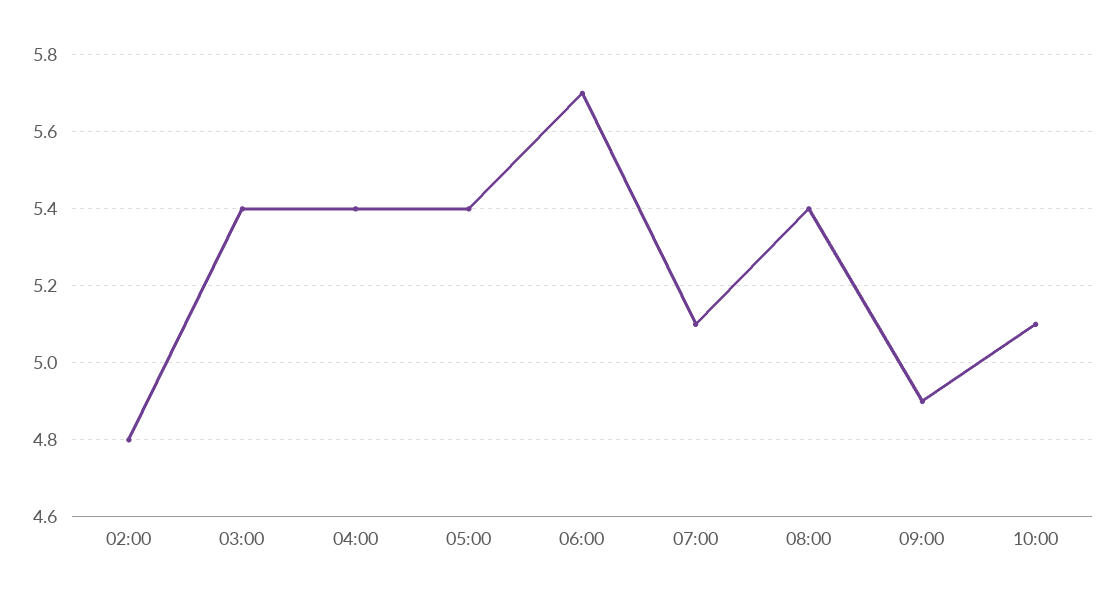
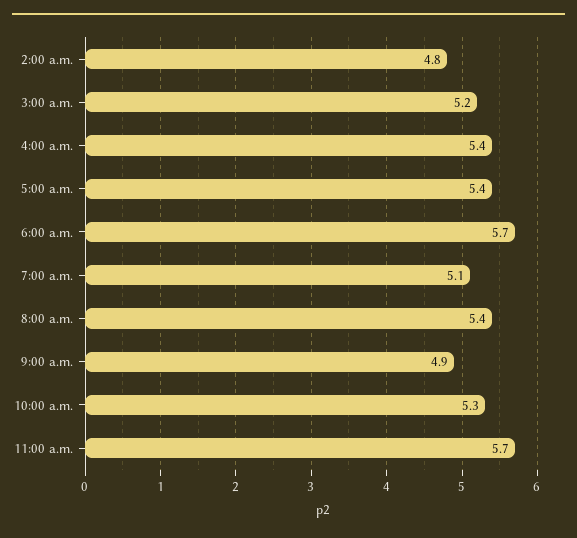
03:00: 5.4 -> 5.2
10:00: 5.1 -> 5.3
11:00 a.m.: none -> 5.7

